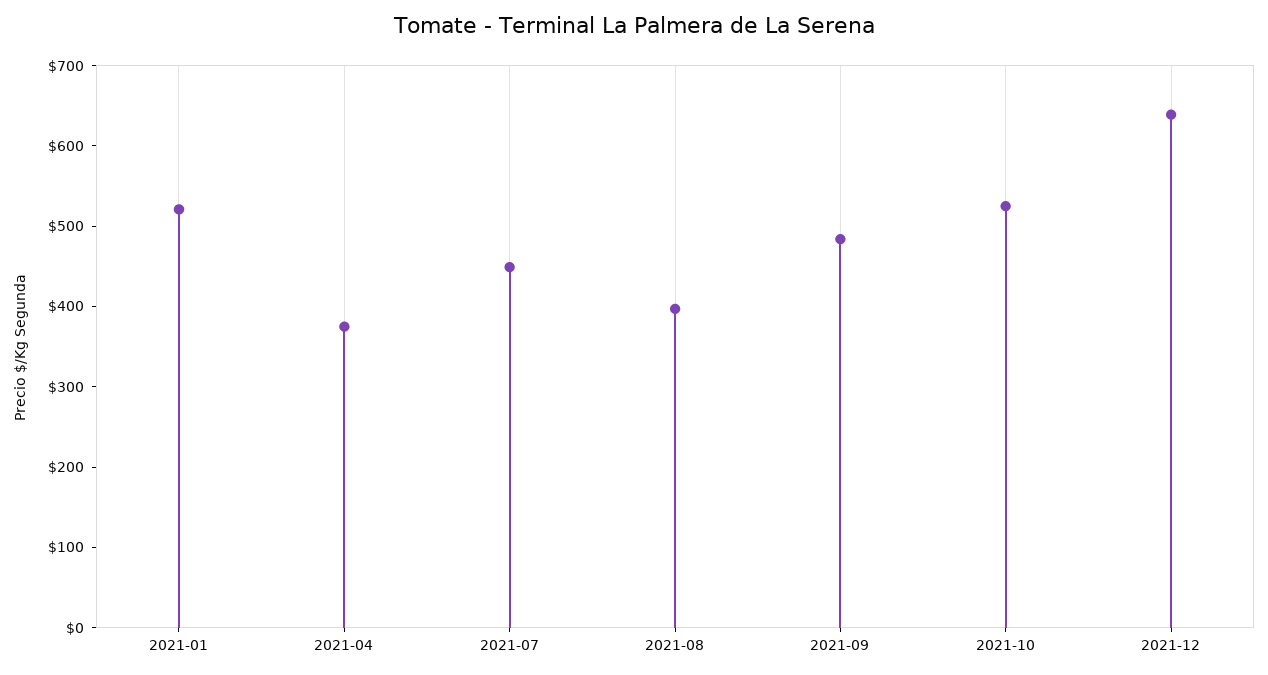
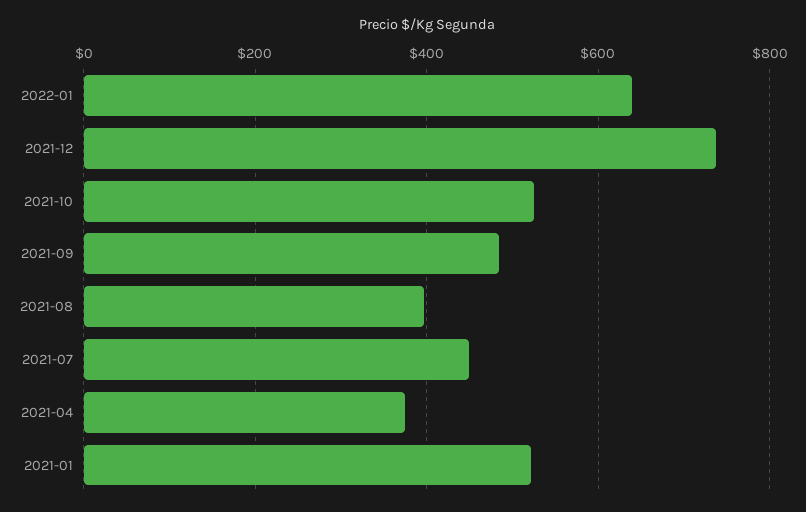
2021-12: 640 -> 740
2022-01: none -> 640

